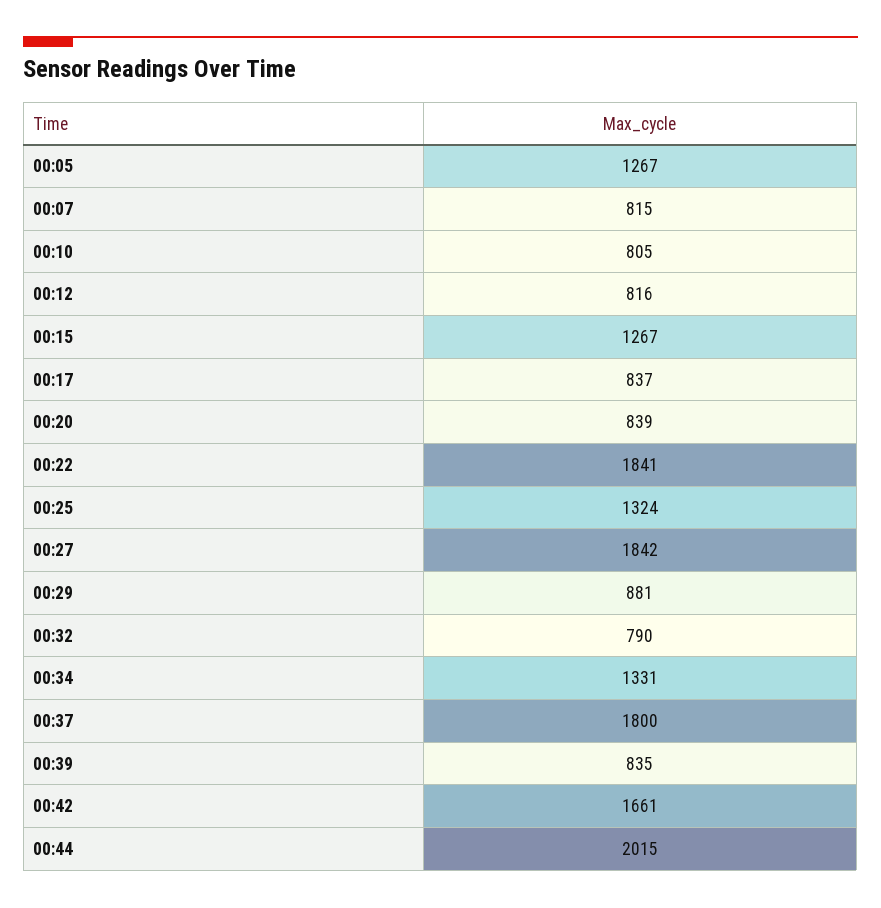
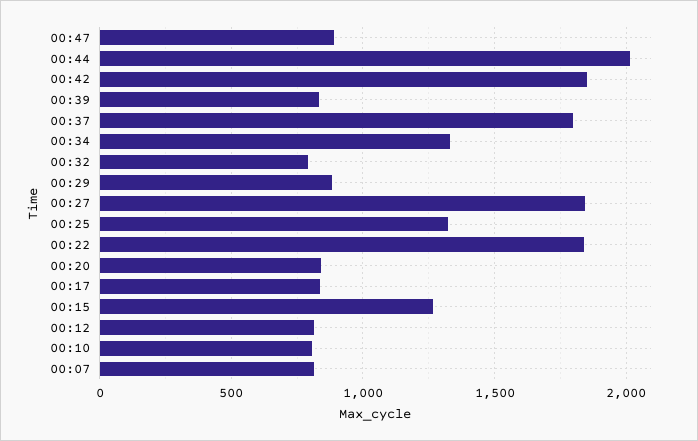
00:05: 1267 -> none
00:42: 1661 -> 1850
00:47: none -> 900

